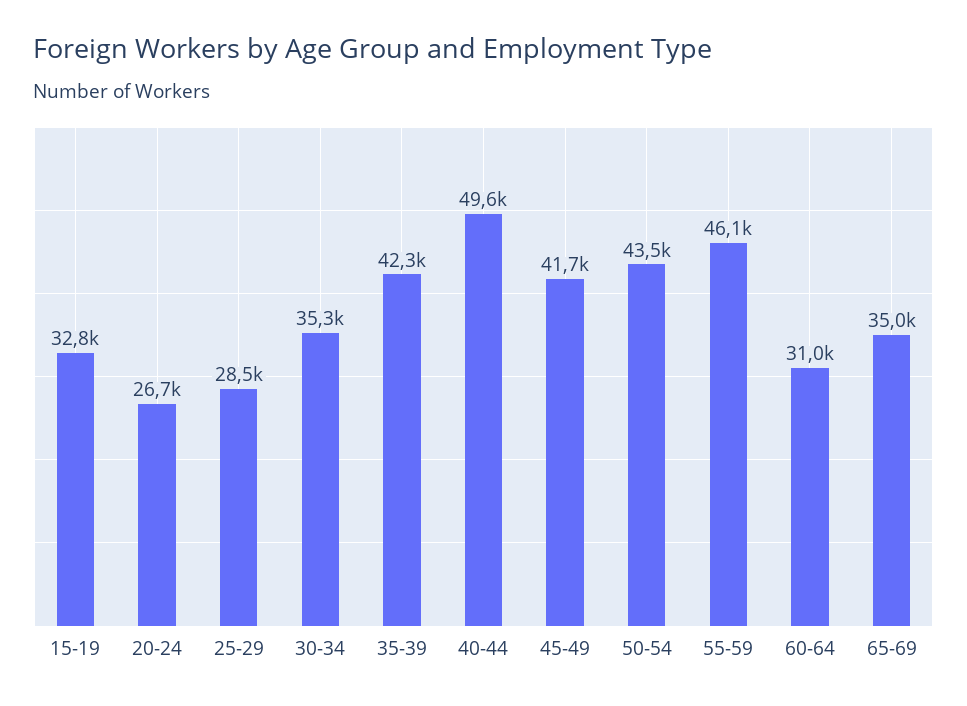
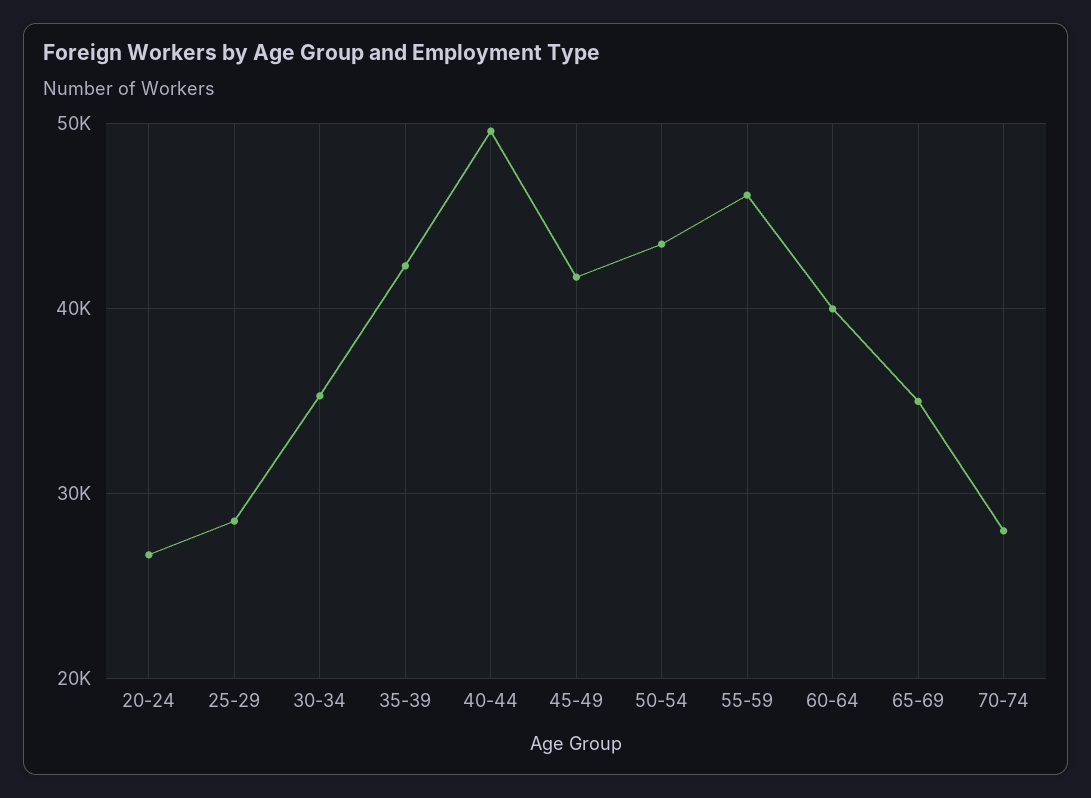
15-19: 32800 -> none
60-64: 31000 -> 40000
70-74: none -> 28000

